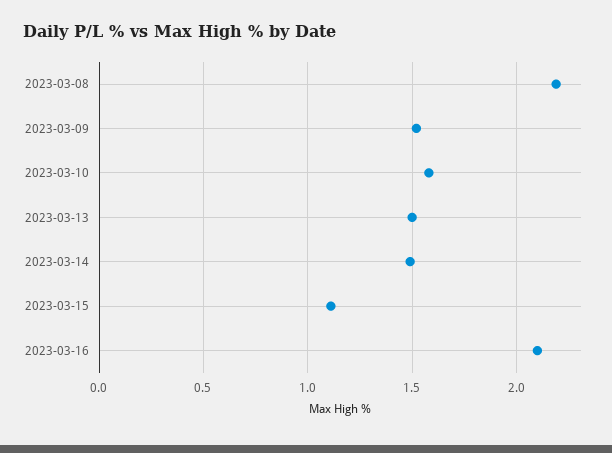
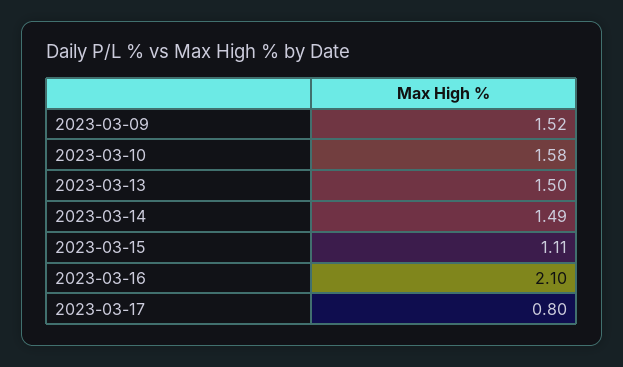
2023-03-08: 2.2 -> none
2023-03-17: none -> 0.8

